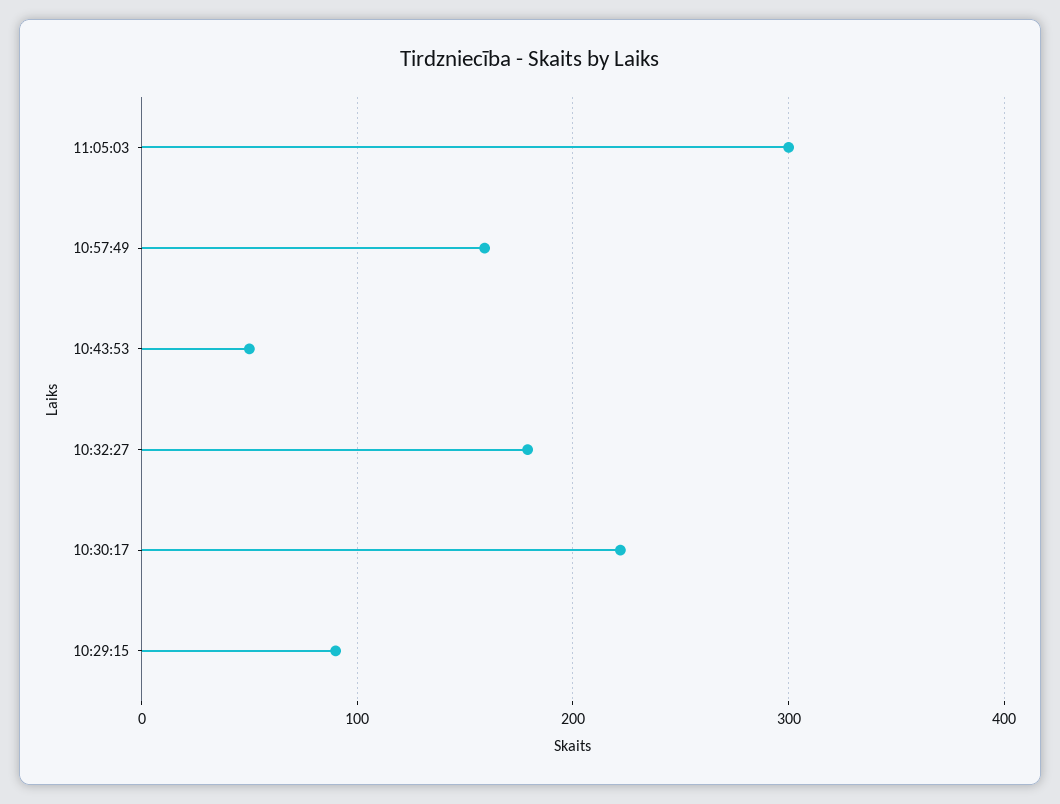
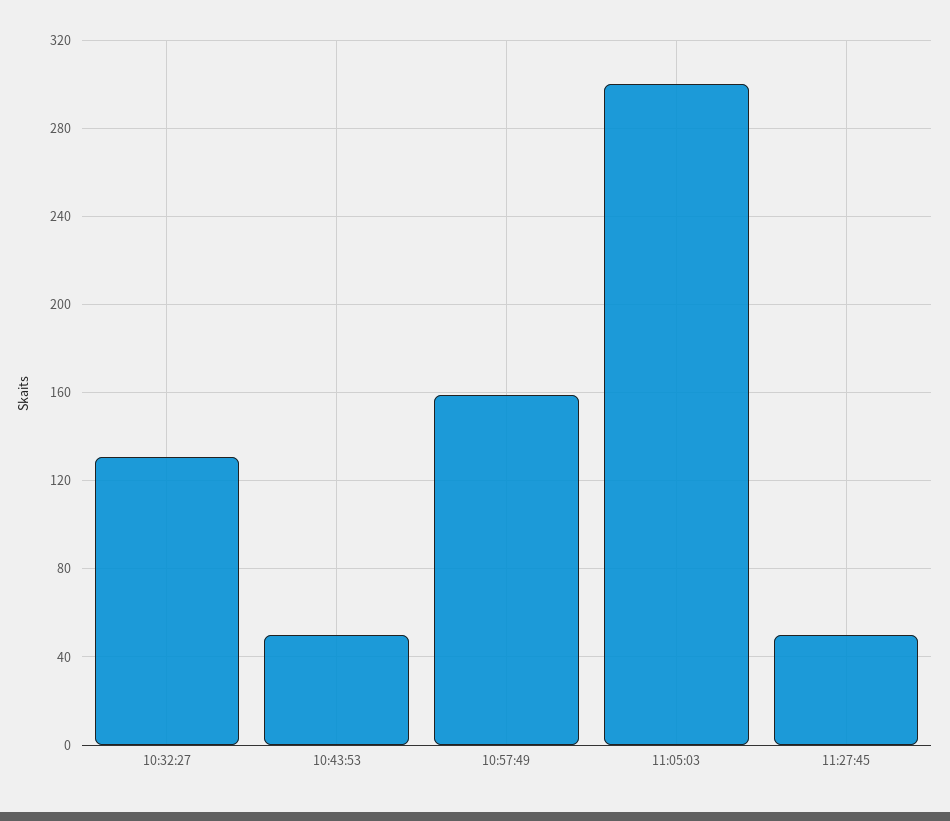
10:32:27: 180 -> 130
10:30:17: 220 -> none
10:29:15: 90 -> none
11:27:45: none -> 50

